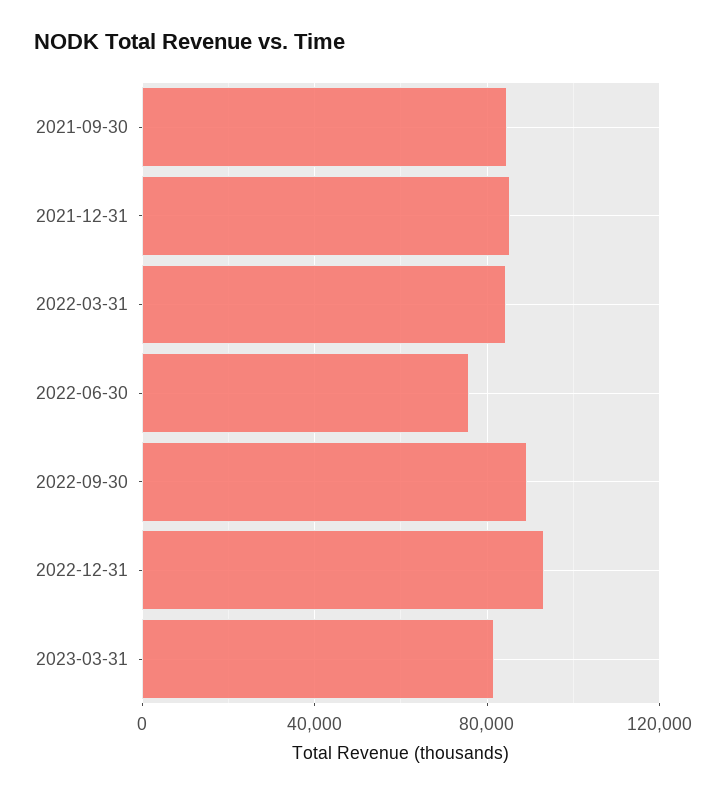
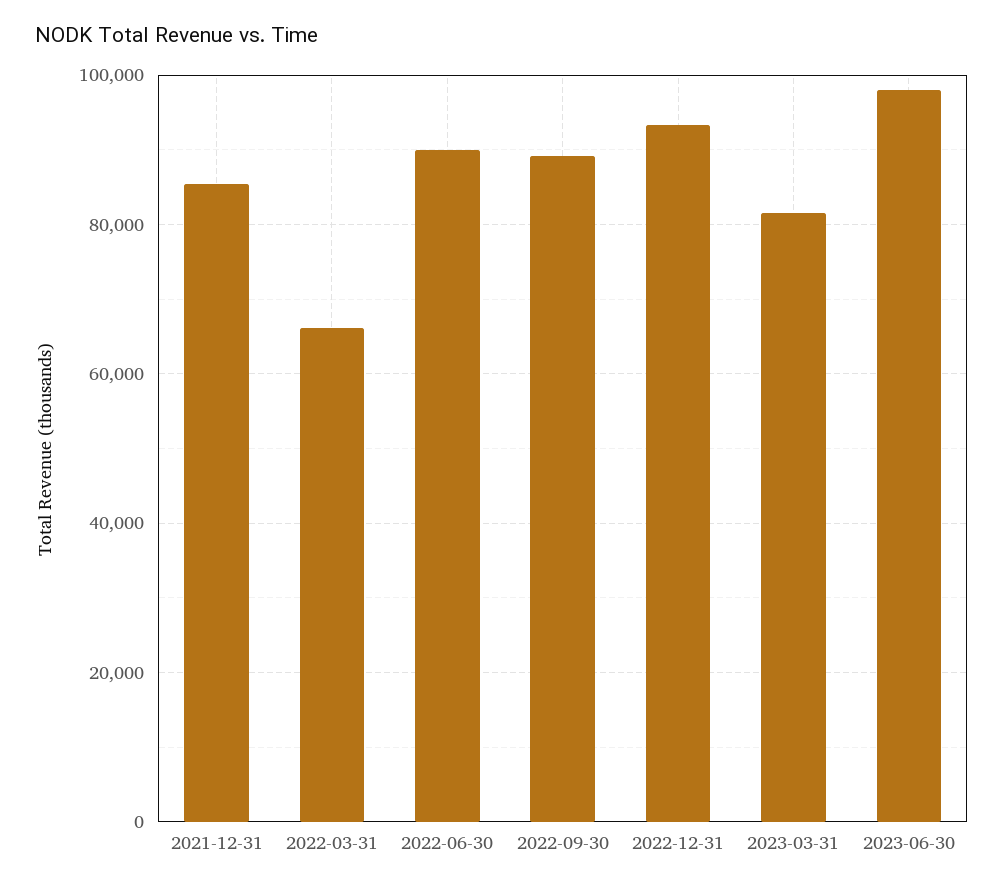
2021-09-30: 85000 -> none
2022-03-31: 85000 -> 66000
2022-06-30: 75000 -> 90000
2023-06-30: none -> 98000

